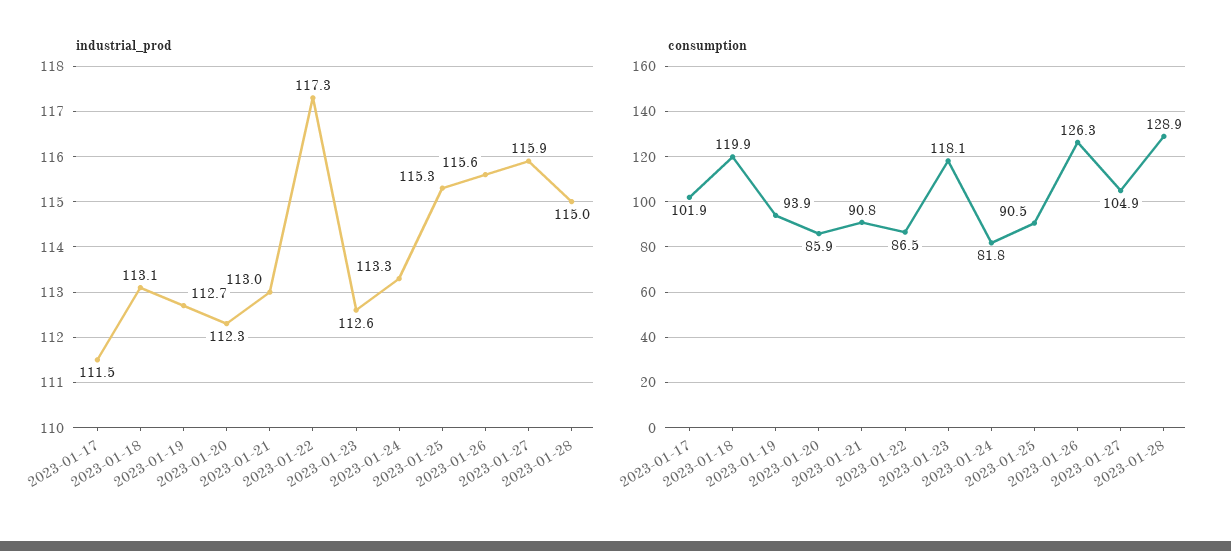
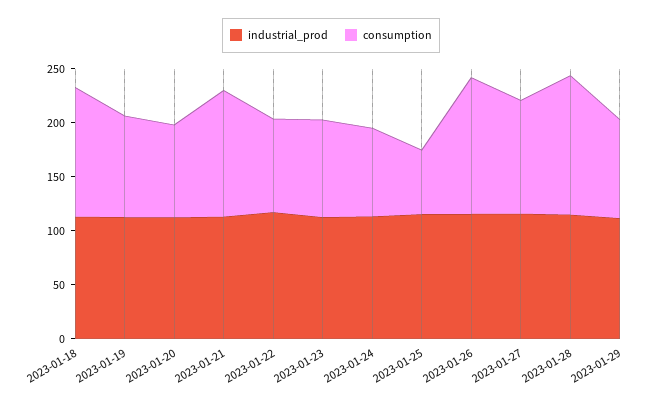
industrial_prod, 2023-01-17: 111.5 -> none
consumption, 2023-01-17: 101.9 -> none
consumption, 2023-01-21: 90.8 -> 120
consumption, 2023-01-23: 118.1 -> 90
consumption, 2023-01-25: 90.5 -> 60
industrial_prod, 2023-01-29: none -> 110
consumption, 2023-01-29: none -> 90

